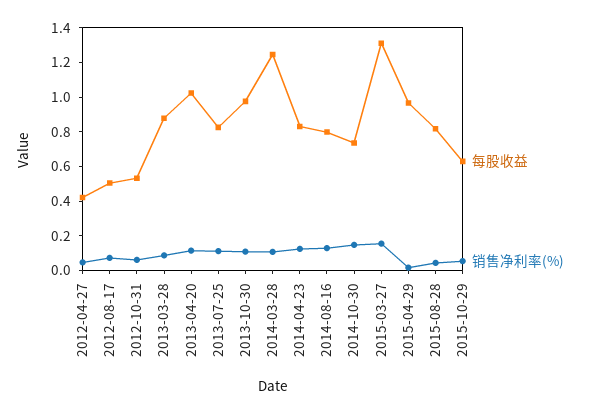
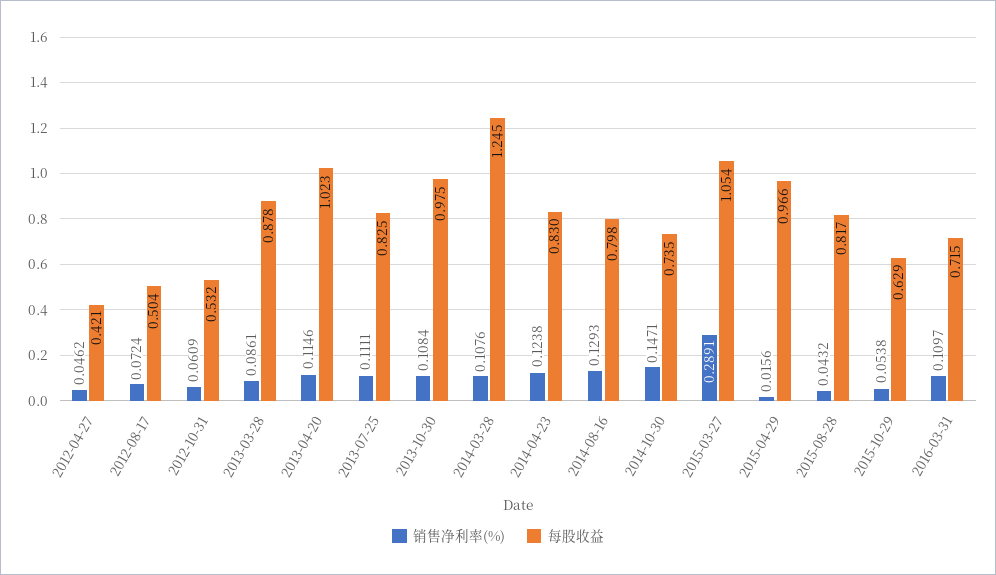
每股收益, 2015-03-27: 1.3 -> 1.054
销售净利率(%), 2015-03-27: 0.15 -> 0.2891
销售净利率(%), 2016-03-31: none -> 0.1097
每股收益, 2016-03-31: none -> 0.715

